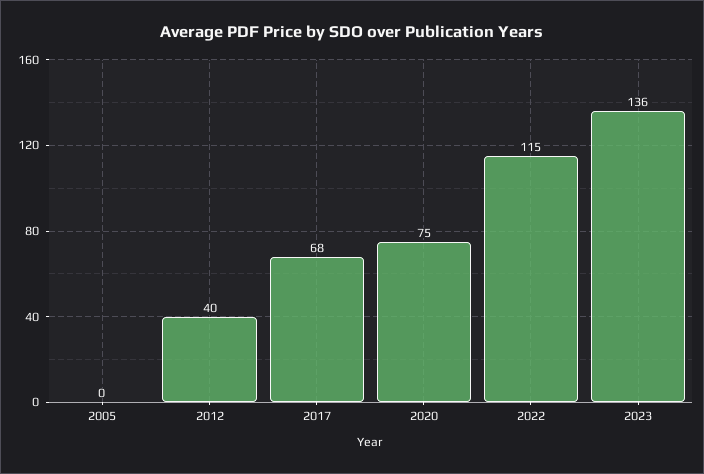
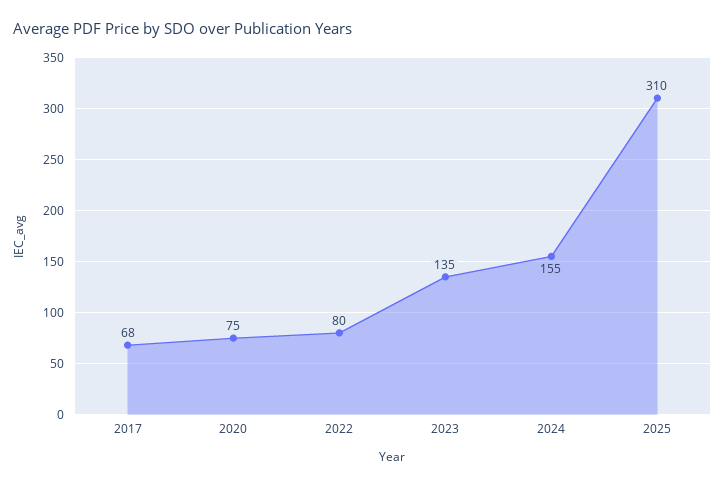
2005: 0 -> none
2012: 40 -> none
2022: 115 -> 80
2023: 136 -> 135
2024: none -> 155
2025: none -> 310

